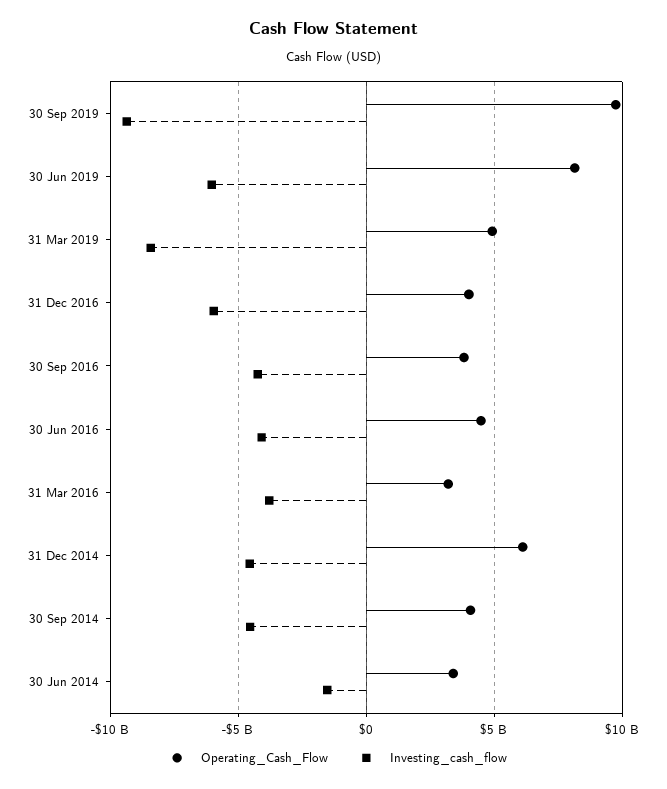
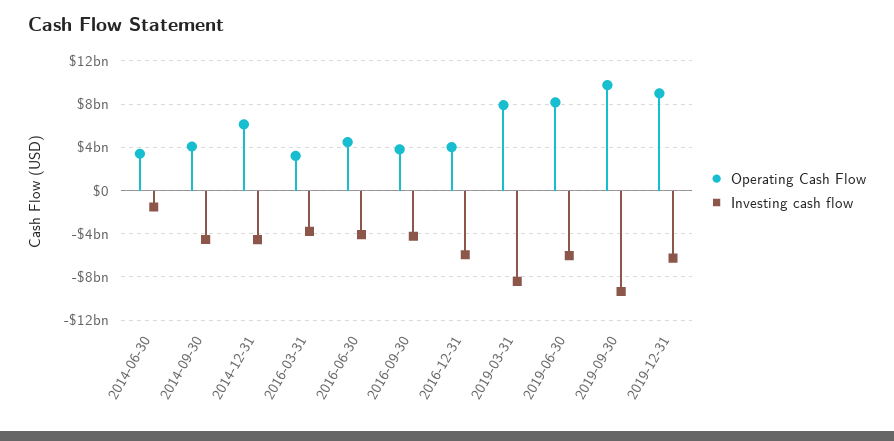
Operating_Cash_Flow, 31 Mar 2019: 5000000000 -> 8000000000
Operating_Cash_Flow, 2019-12-31: none -> 9000000000
Investing_cash_flow, 2019-12-31: none -> -6000000000

